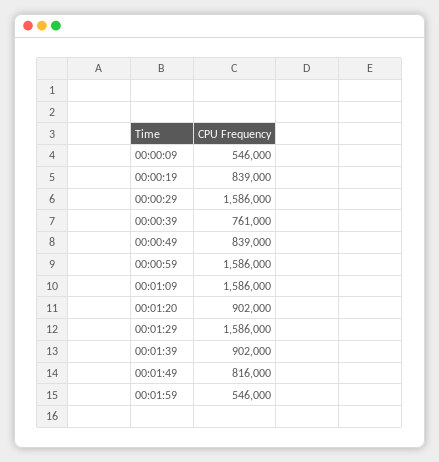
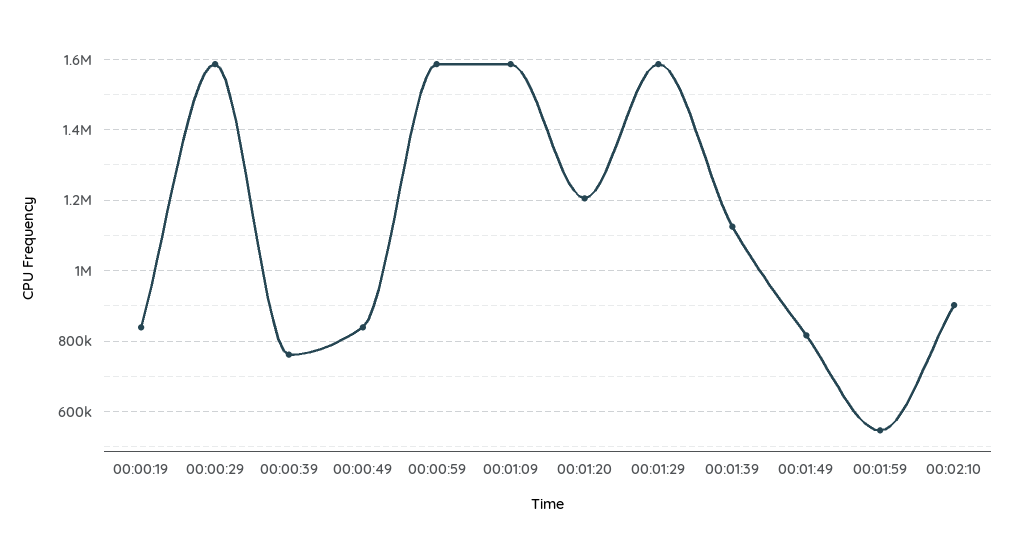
00:00:09: 546000 -> none
00:01:20: 902000 -> 1200000
00:01:39: 902000 -> 1120000
00:02:10: none -> 900000

